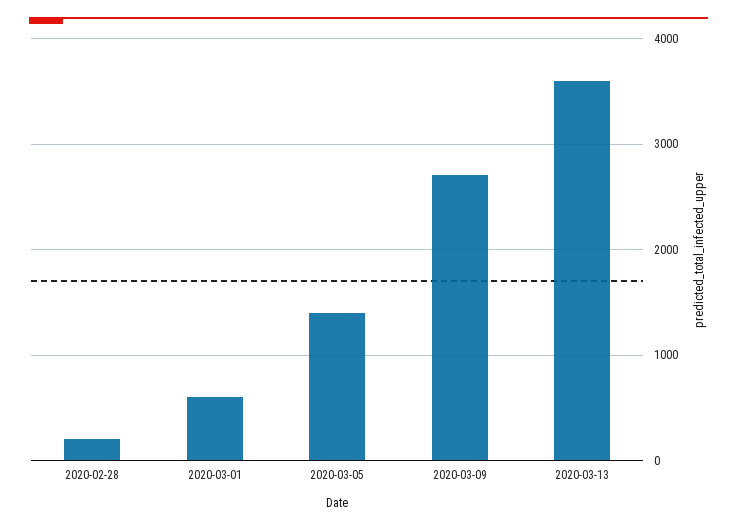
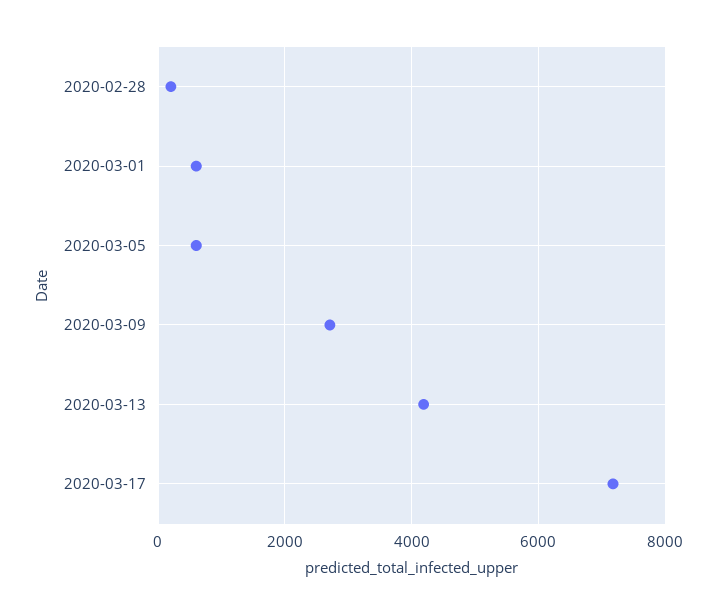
2020-03-05: 1400 -> 600
2020-03-13: 3600 -> 4200
2020-03-17: none -> 7200

